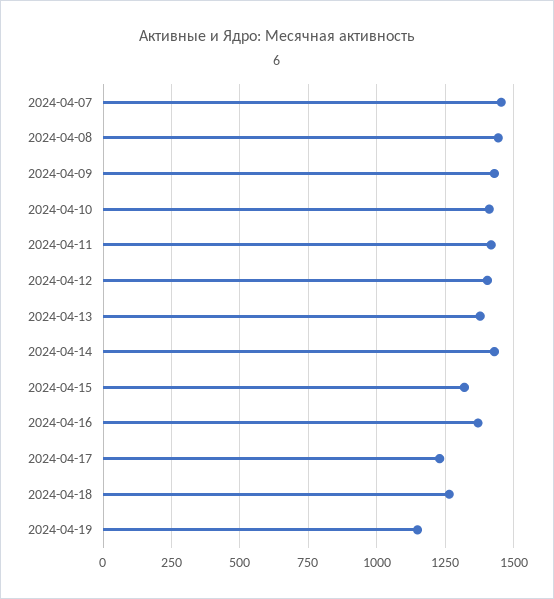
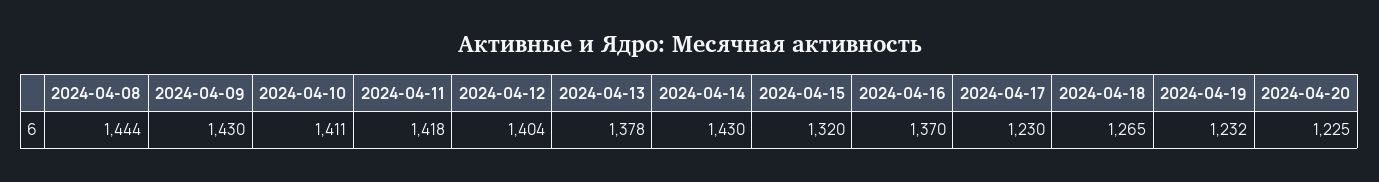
2024-04-07: 1450 -> none
2024-04-19: 1150 -> 1232
2024-04-20: none -> 1225

